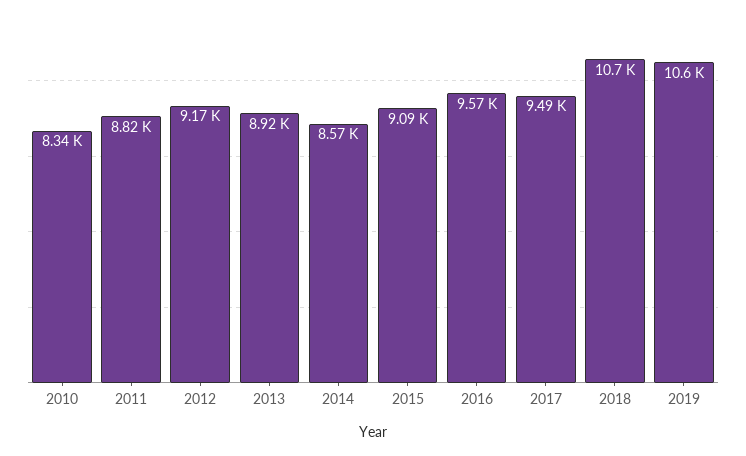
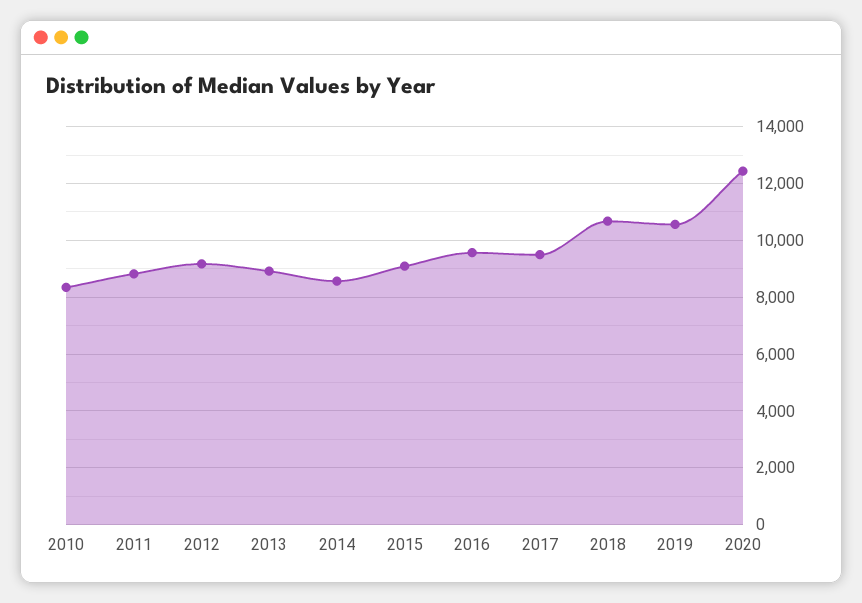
2020: none -> 12500

